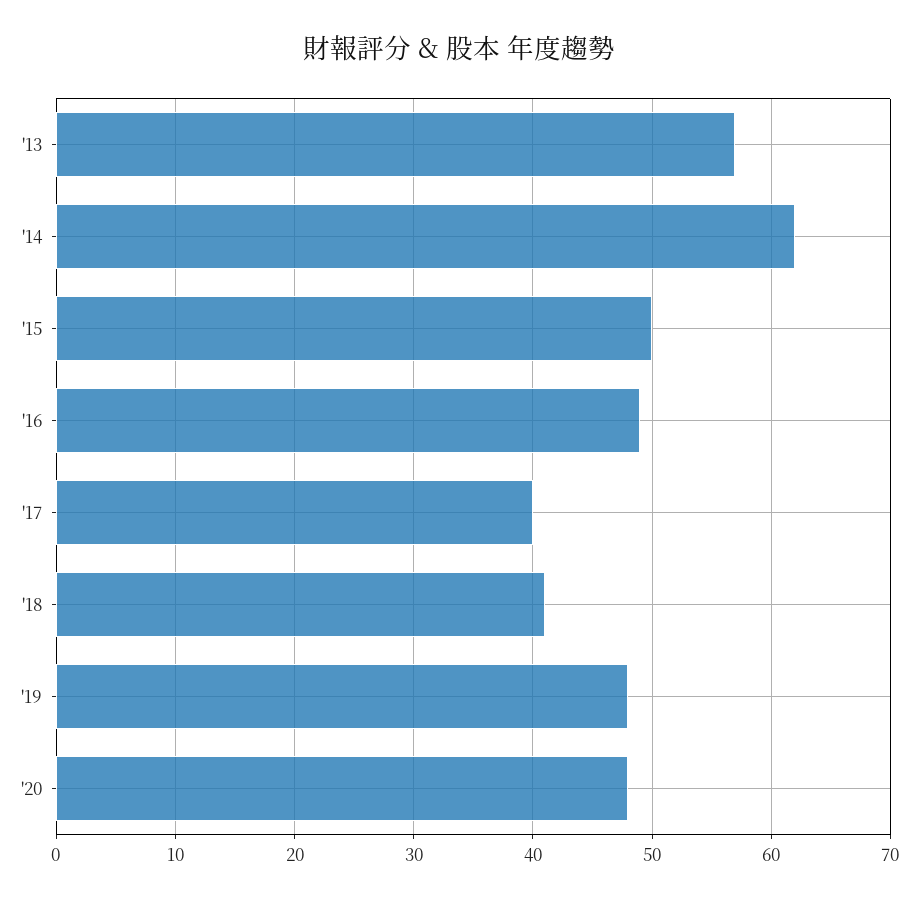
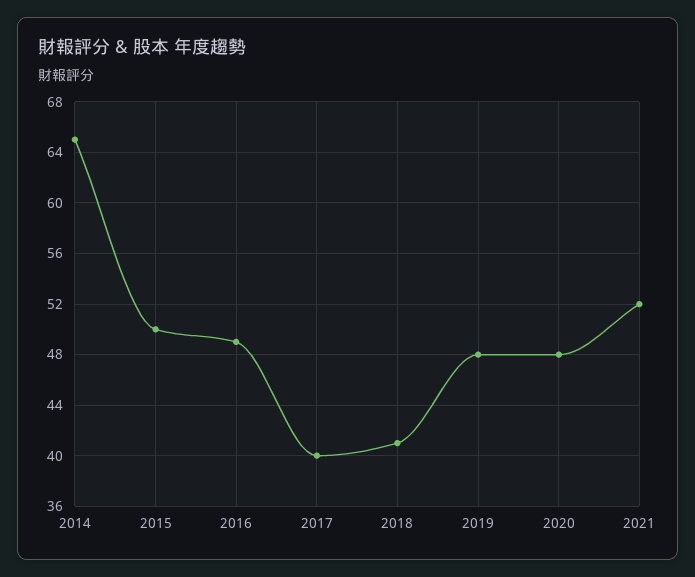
'13: 57 -> none
'14: 62 -> 65
2021: none -> 52

